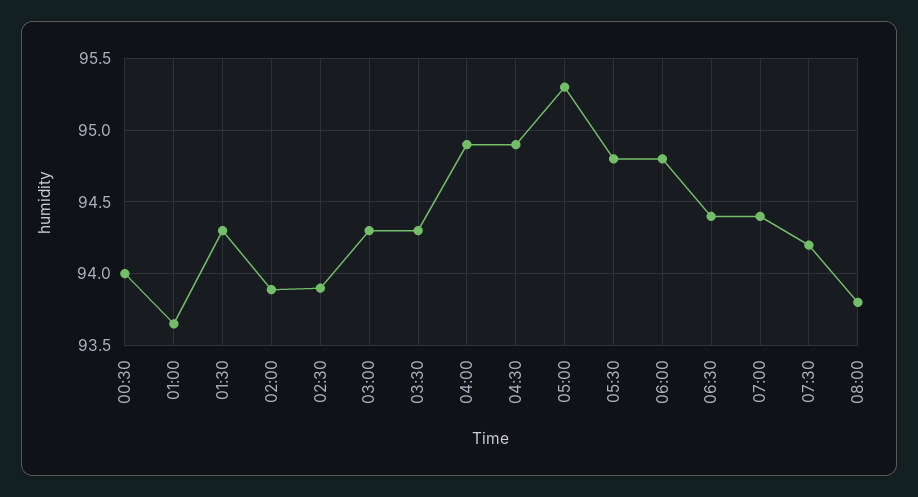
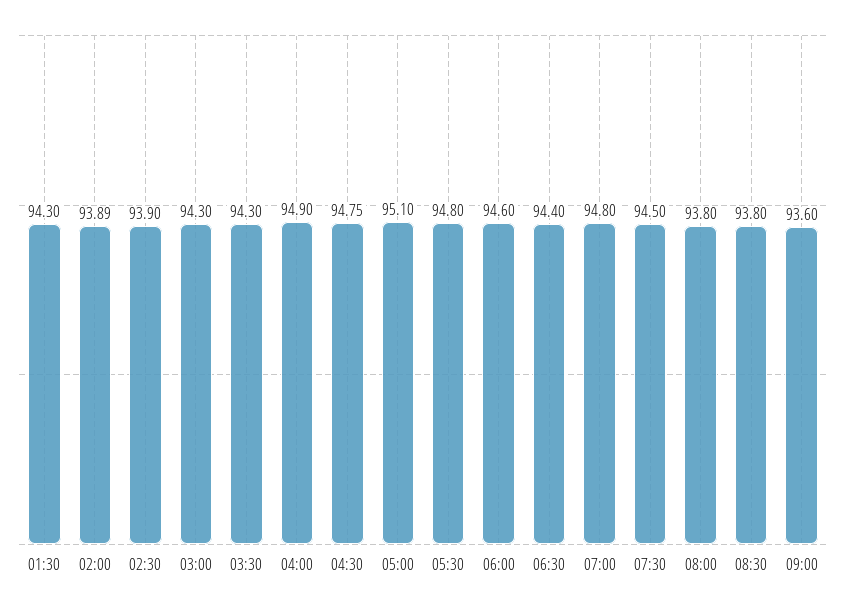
00:30: 94 -> none
01:00: 93.65 -> none
04:30: 94.9 -> 94.75
05:00: 95.3 -> 95.1
06:00: 94.8 -> 94.6
07:00: 94.4 -> 94.8
07:30: 94.2 -> 94.5
08:30: none -> 93.8
09:00: none -> 93.6

